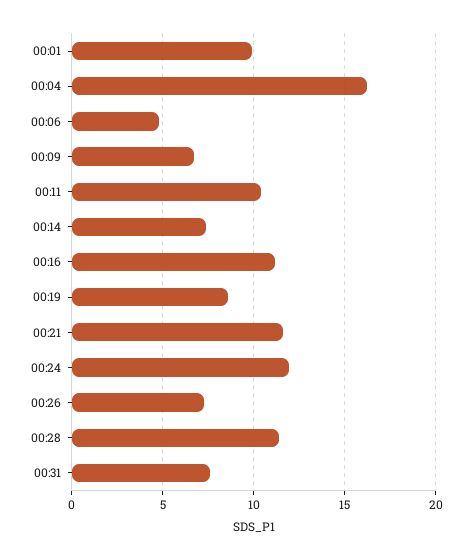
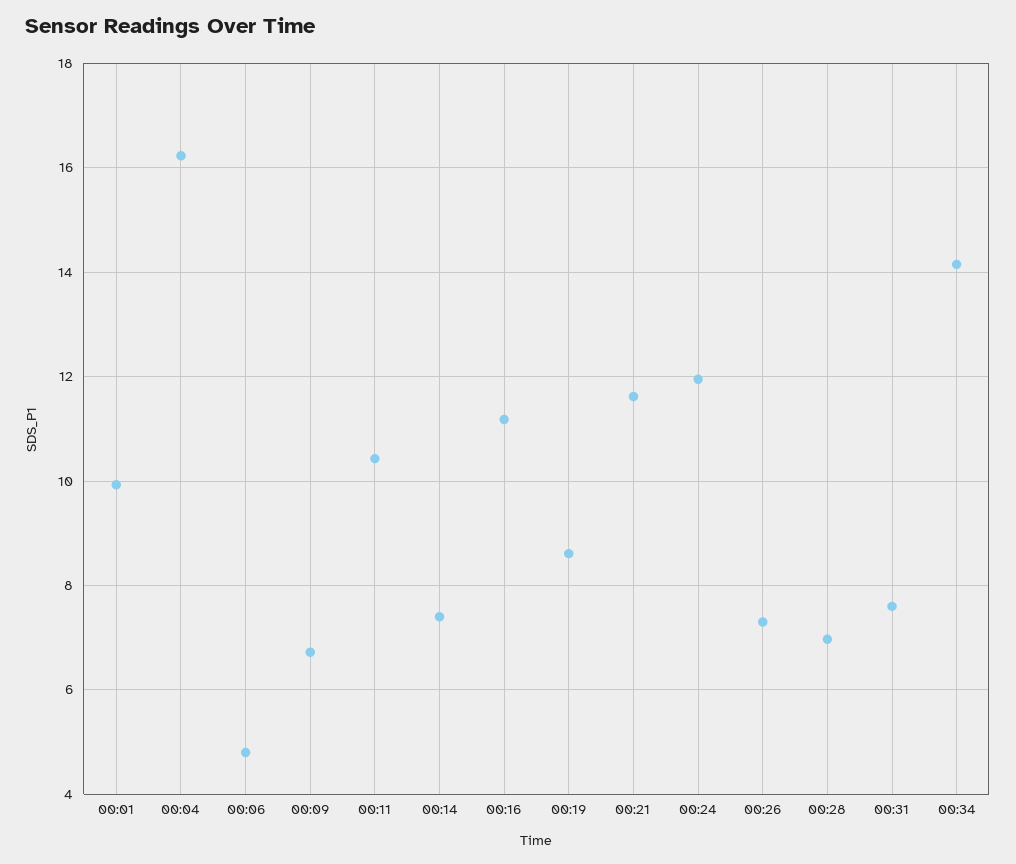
00:28: 11.5 -> 7
00:34: none -> 14.2

